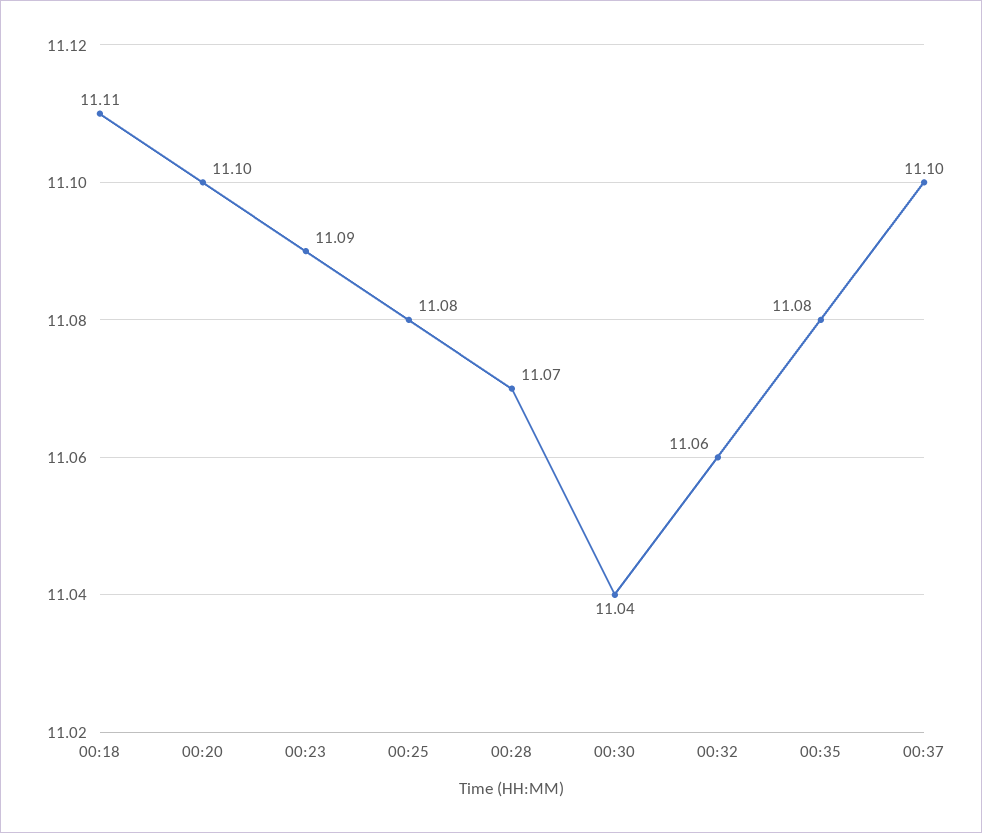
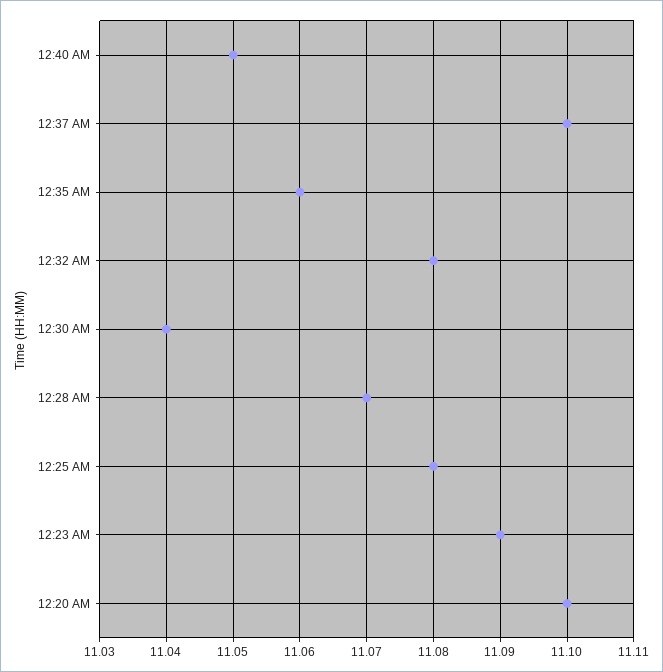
00:18: 11.11 -> none
00:32: 11.06 -> 11.08
00:35: 11.08 -> 11.06
12:40 AM: none -> 11.05

